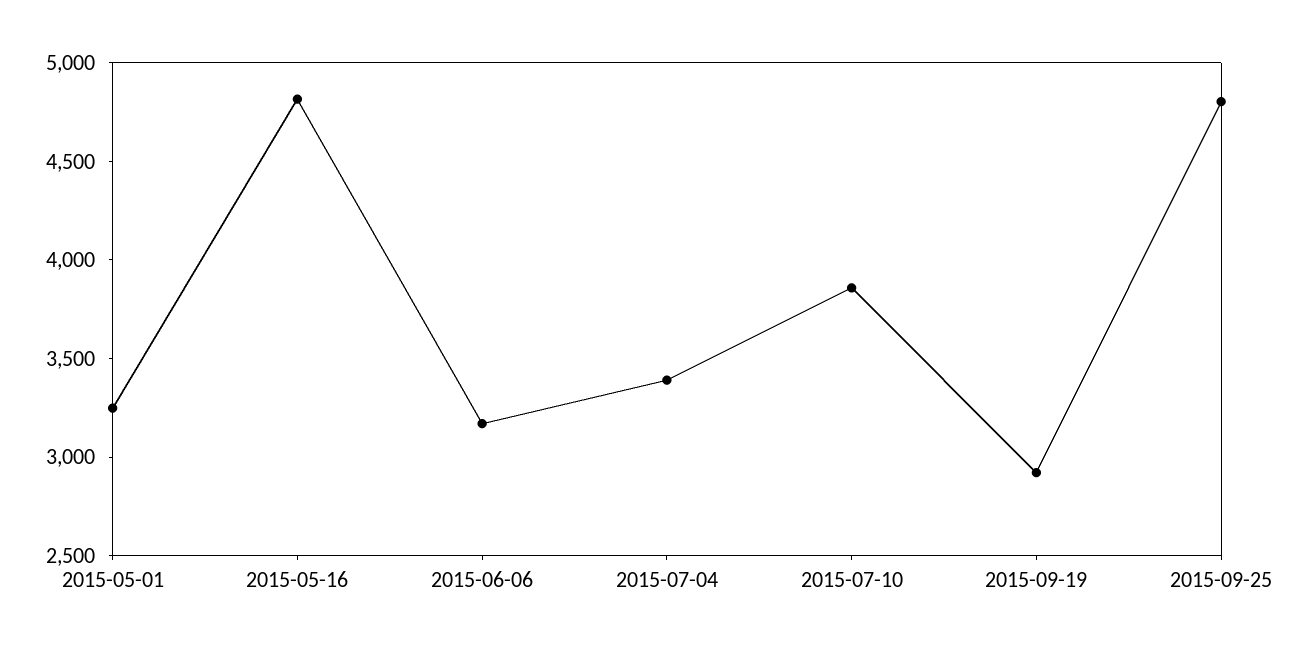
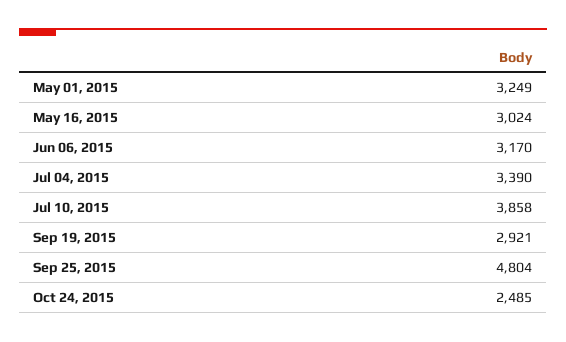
2015-05-16: 4800 -> 3024
Oct 24, 2015: none -> 2485

